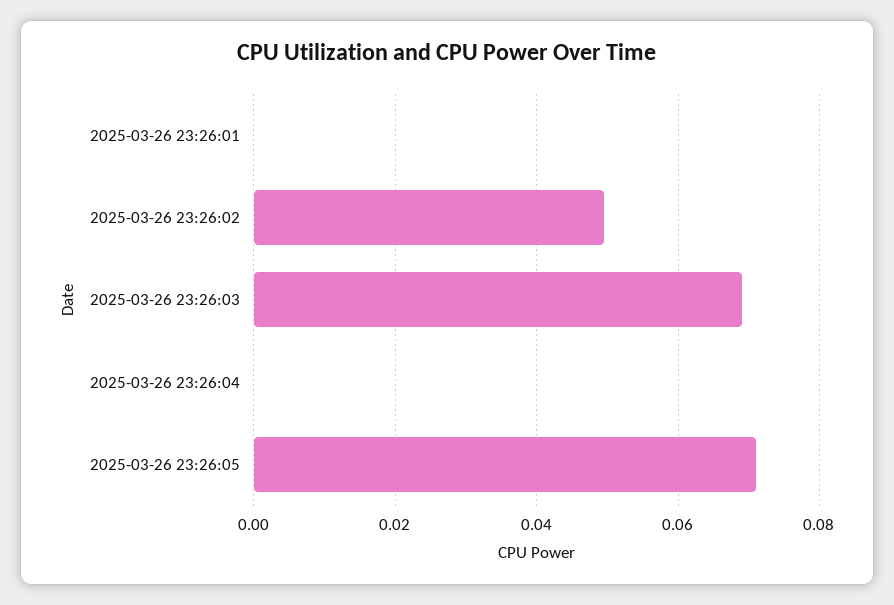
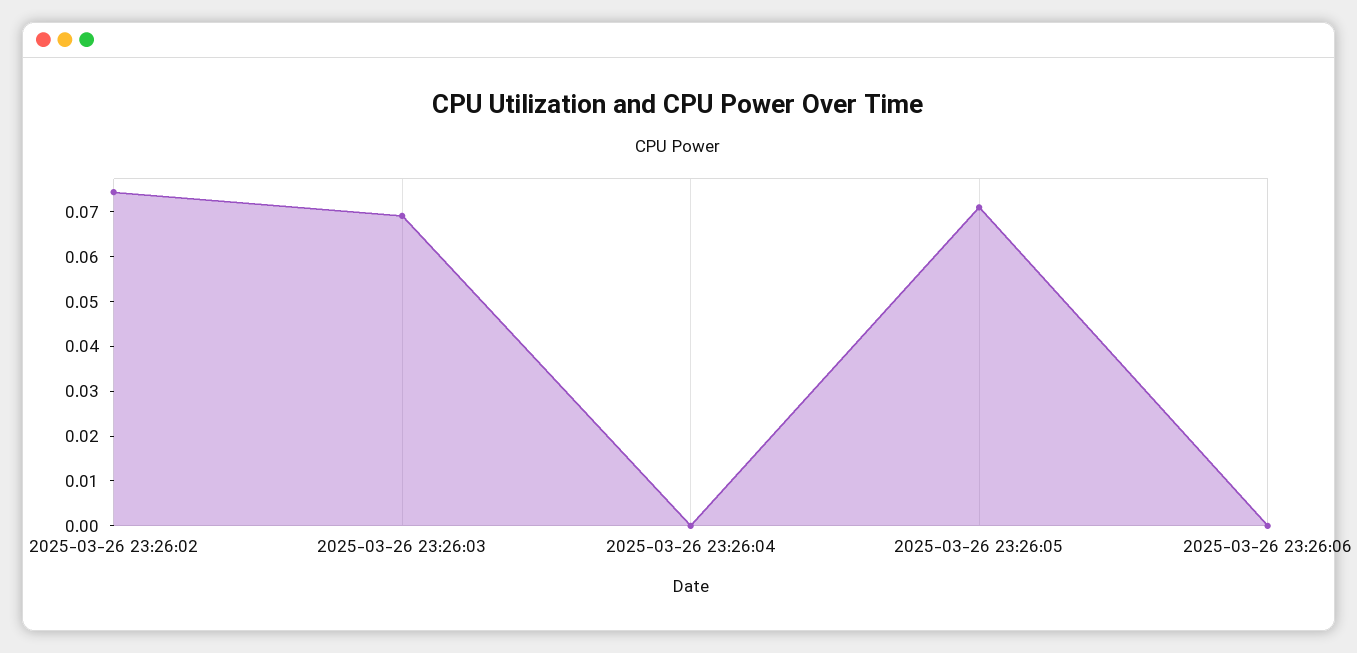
2025-03-26 23:26:01: 0 -> none
2025-03-26 23:26:02: 0.05 -> 0.074
2025-03-26 23:26:06: none -> 0

